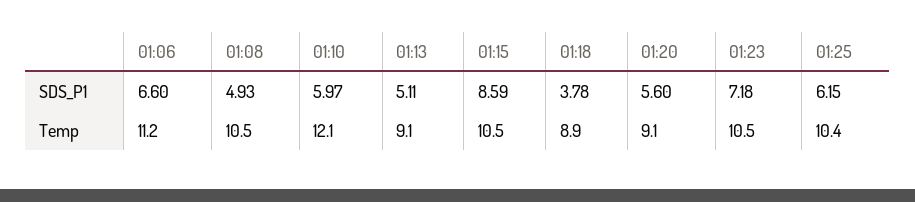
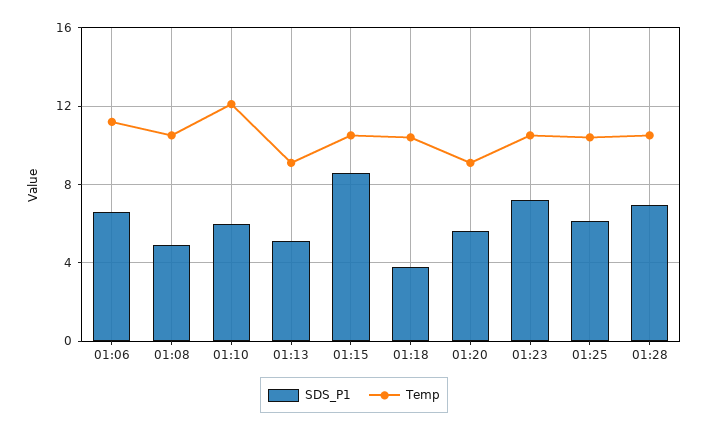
Temp, 01:18: 8.9 -> 10.5
SDS_P1, 01:28: none -> 7
Temp, 01:28: none -> 10.5

